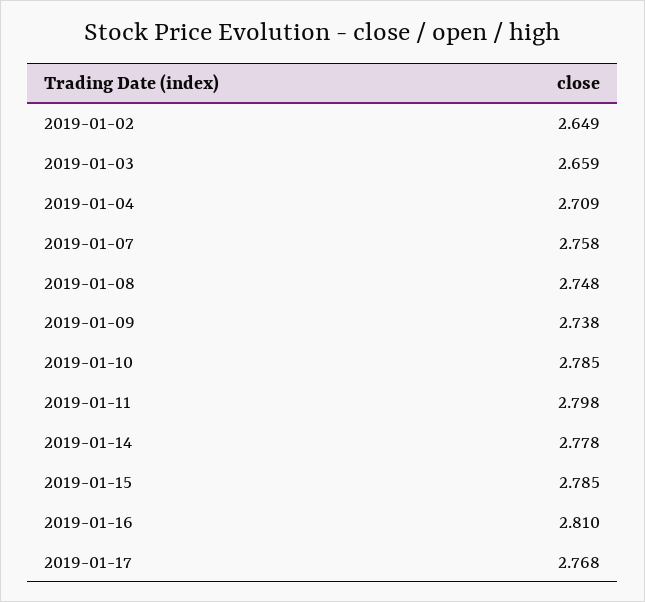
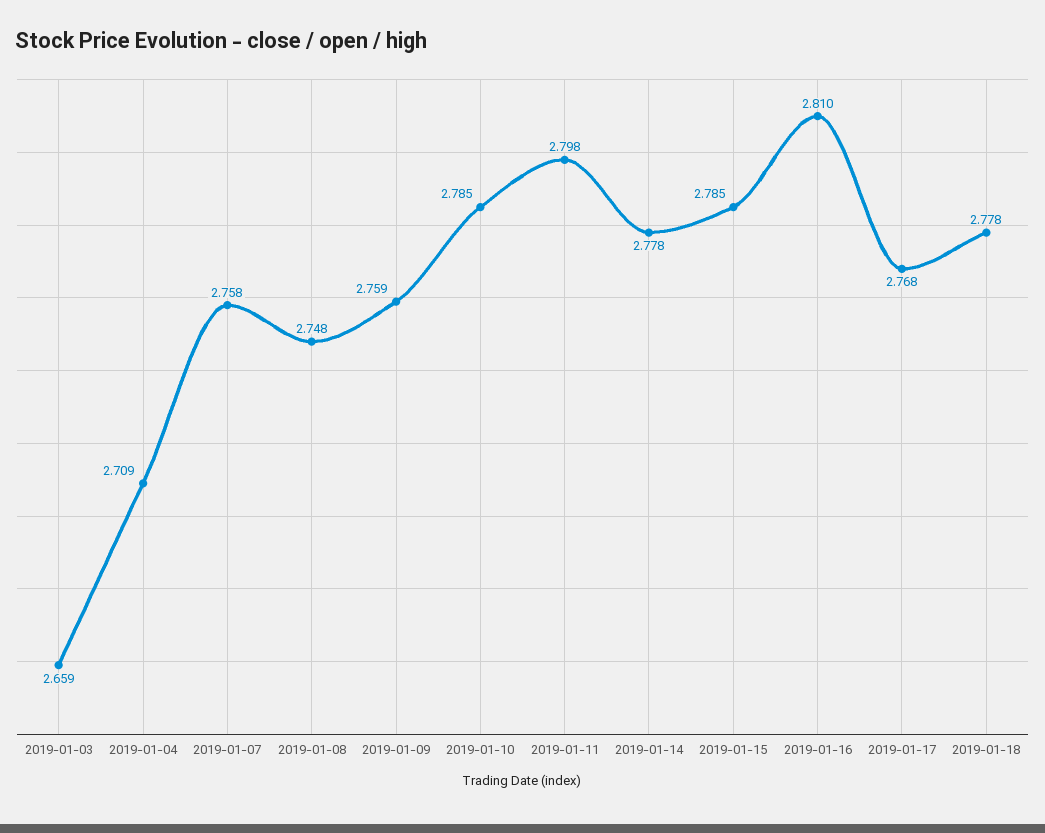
2019-01-02: 2.649 -> none
2019-01-09: 2.738 -> 2.759
2019-01-18: none -> 2.778

